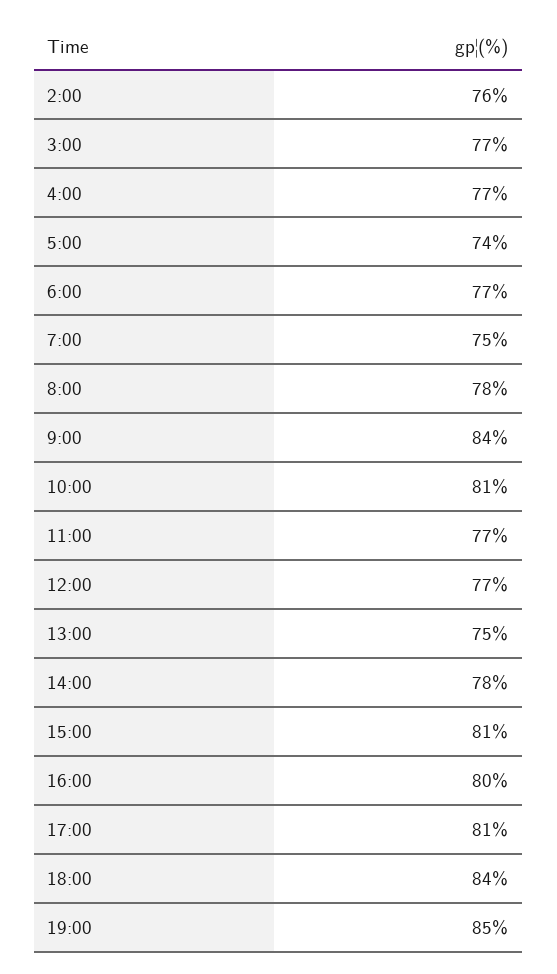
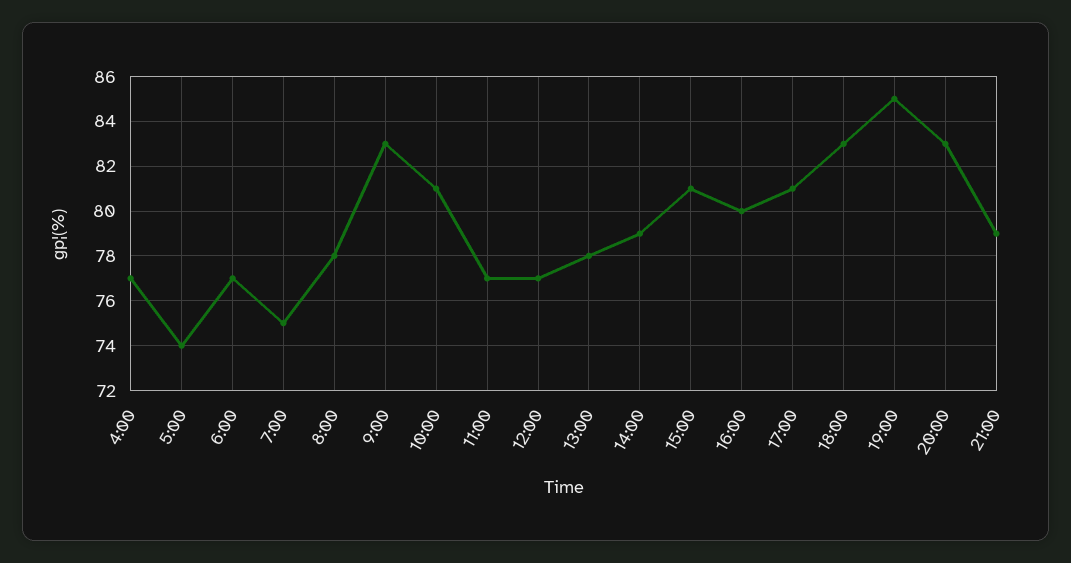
2:00: 76 -> none
3:00: 77 -> none
9:00: 84 -> 83
13:00: 75 -> 78
14:00: 78 -> 79
18:00: 84 -> 83
20:00: none -> 83
21:00: none -> 79

